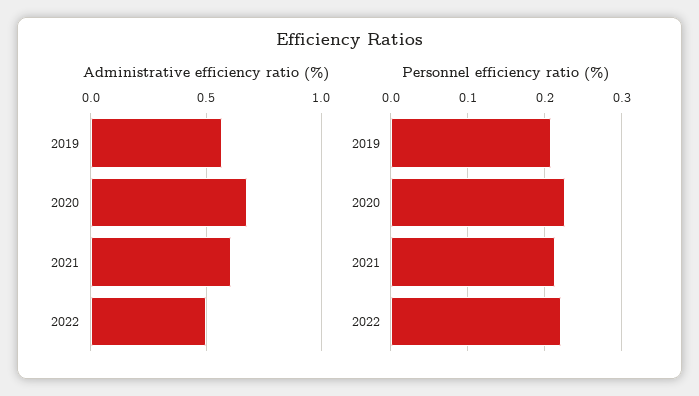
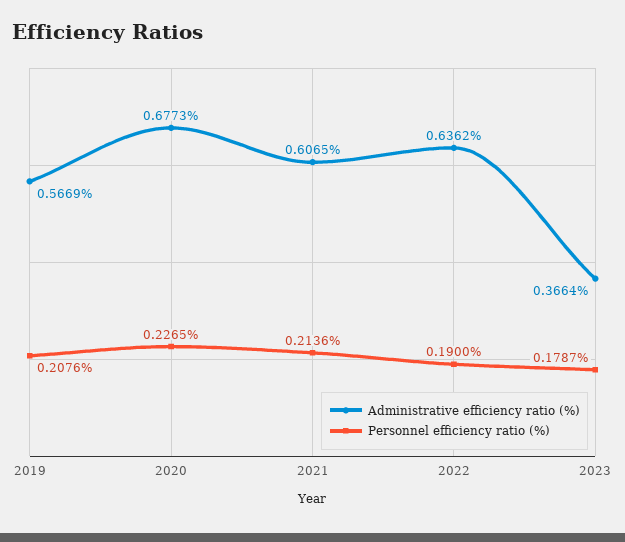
Administrative efficiency ratio (%), 2022: 0.5 -> 0.6362
Personnel efficiency ratio (%), 2022: 0.22 -> 0.19
Administrative efficiency ratio (%), 2023: none -> 0.3664
Personnel efficiency ratio (%), 2023: none -> 0.1787

